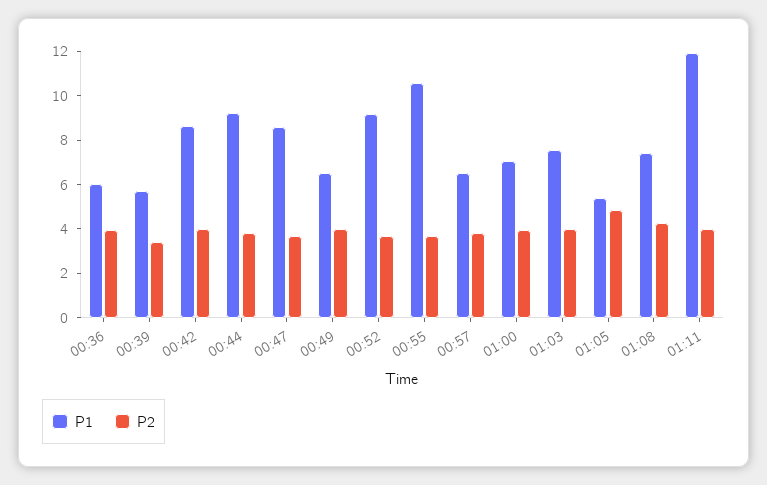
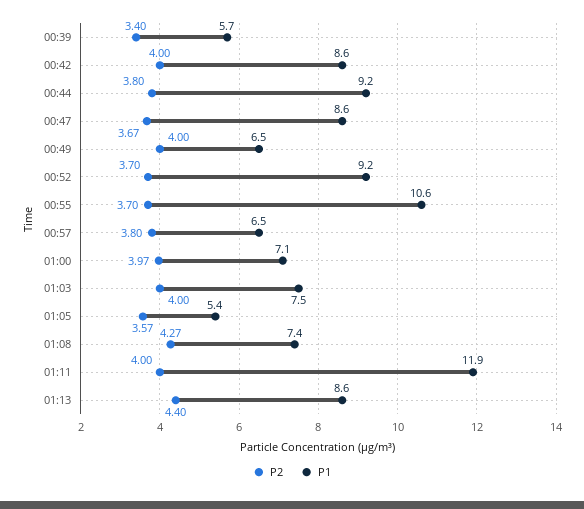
P1, 00:36: 6 -> none
P2, 00:36: 4 -> none
P2, 01:05: 5 -> 3.57
P2, 01:13: none -> 4.4
P1, 01:13: none -> 8.6

